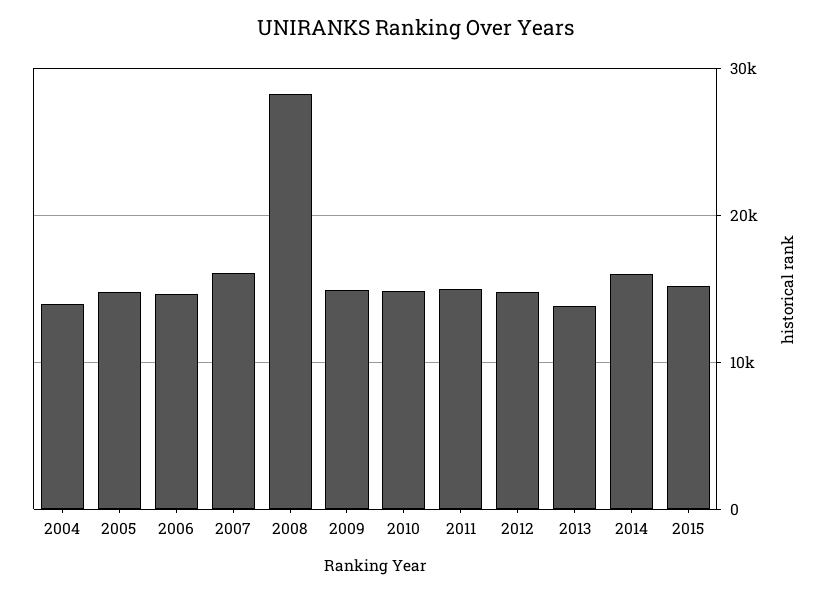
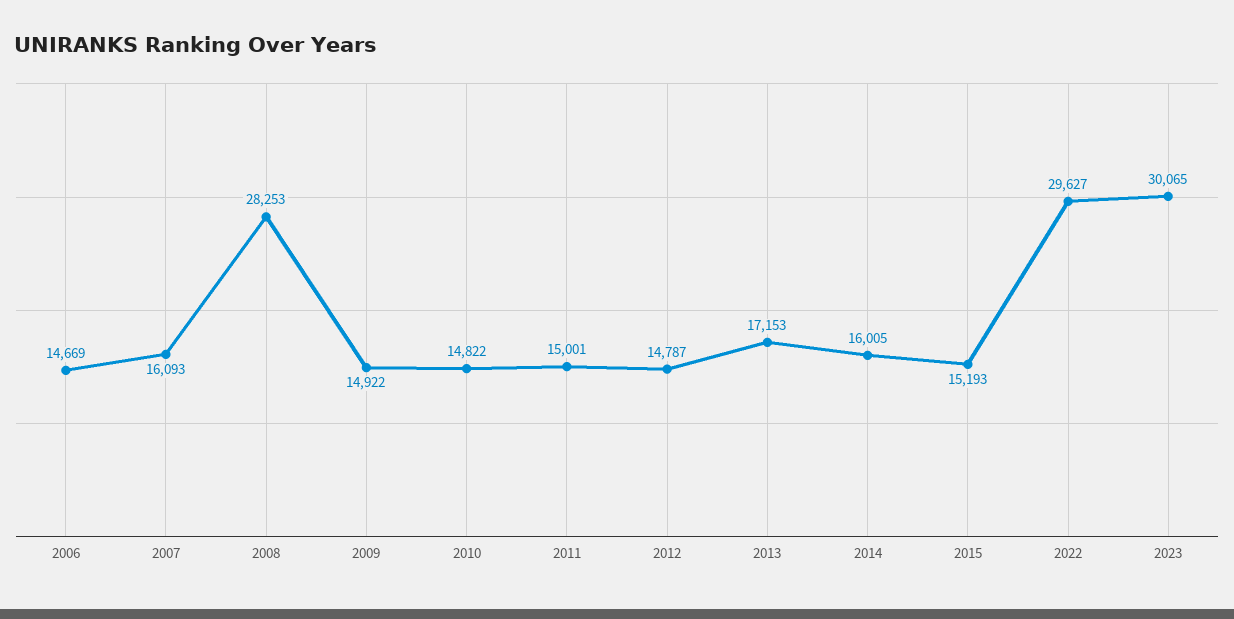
2004: 14000 -> none
2005: 15000 -> none
2013: 14000 -> 17153
2022: none -> 29627
2023: none -> 30065

